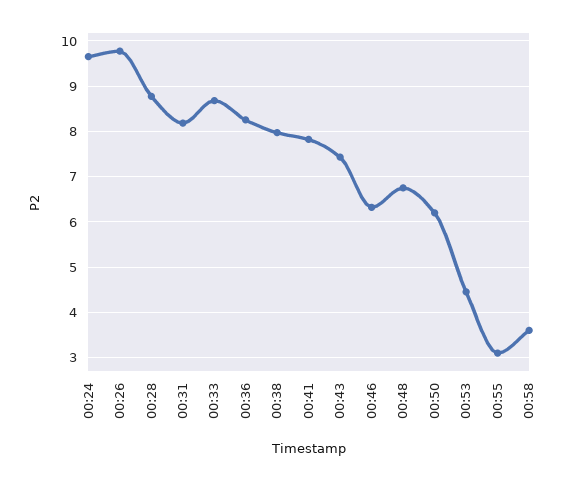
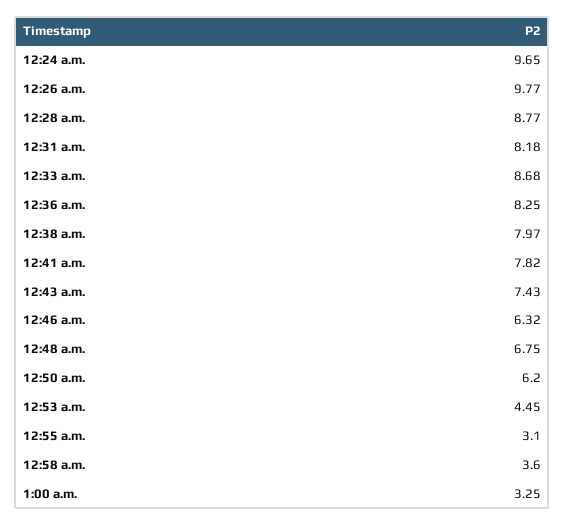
1:00 a.m.: none -> 3.25

